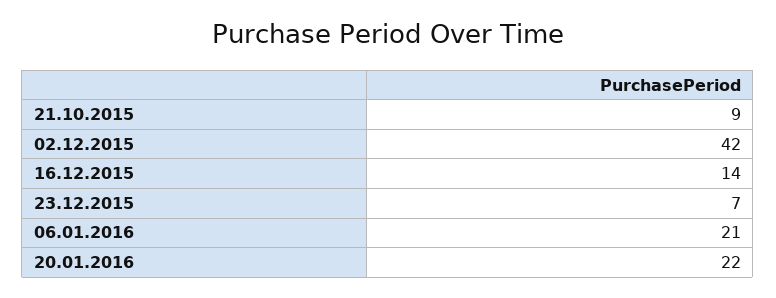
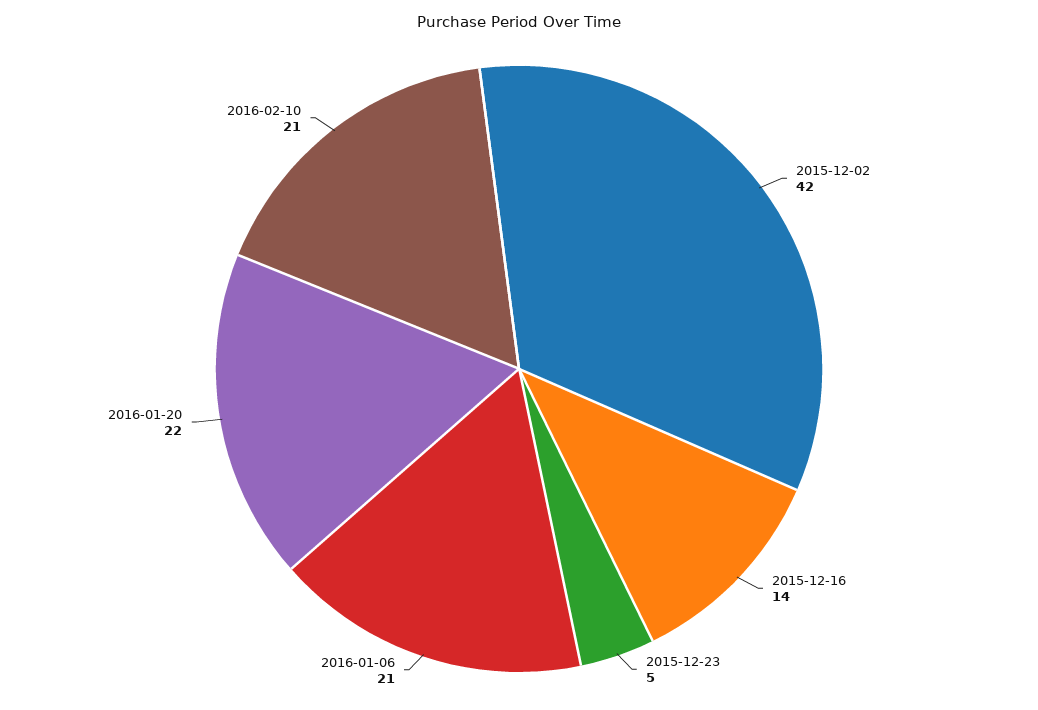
21.10.2015: 9 -> none
23.12.2015: 7 -> 5
2016-02-10: none -> 21

